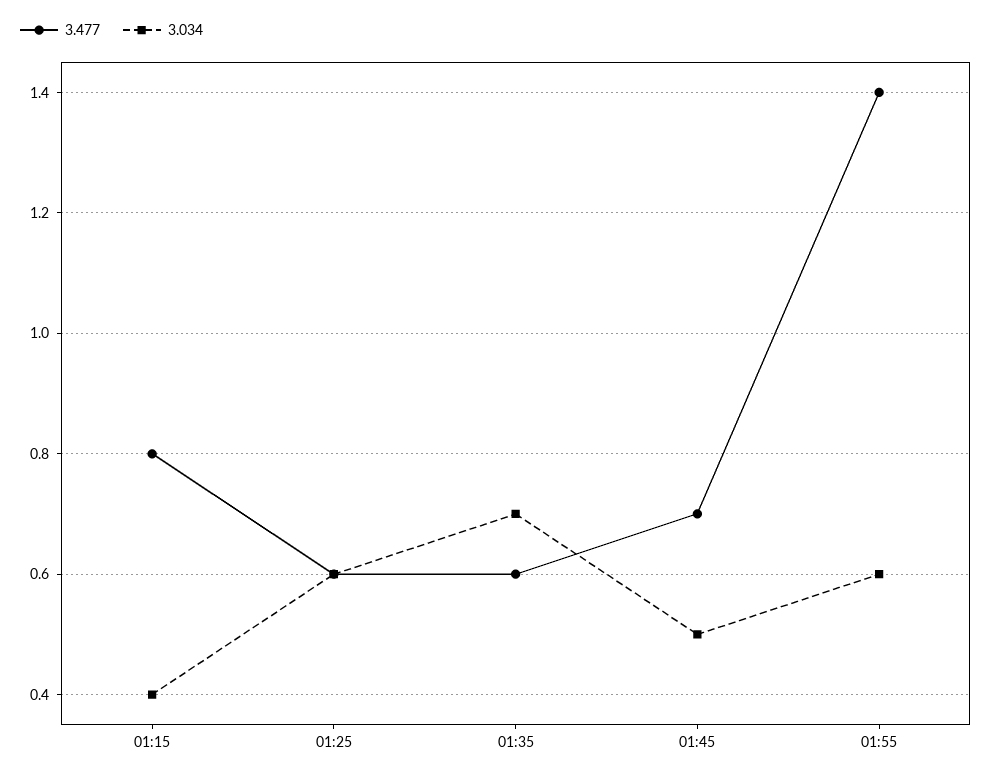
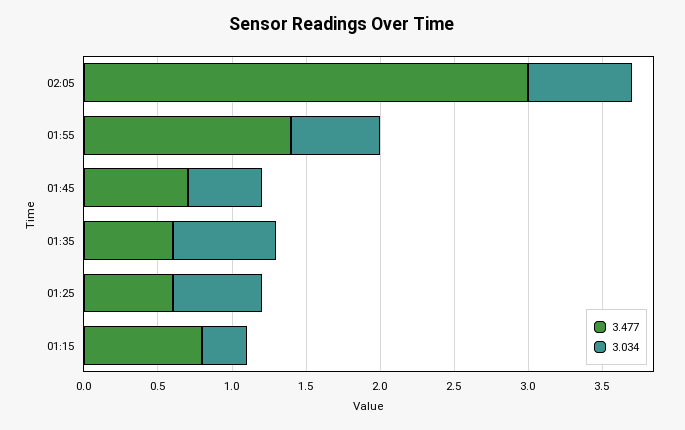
3.034, 01:15: 0.4 -> 0.3
3.477, 02:05: none -> 3
3.034, 02:05: none -> 0.7

